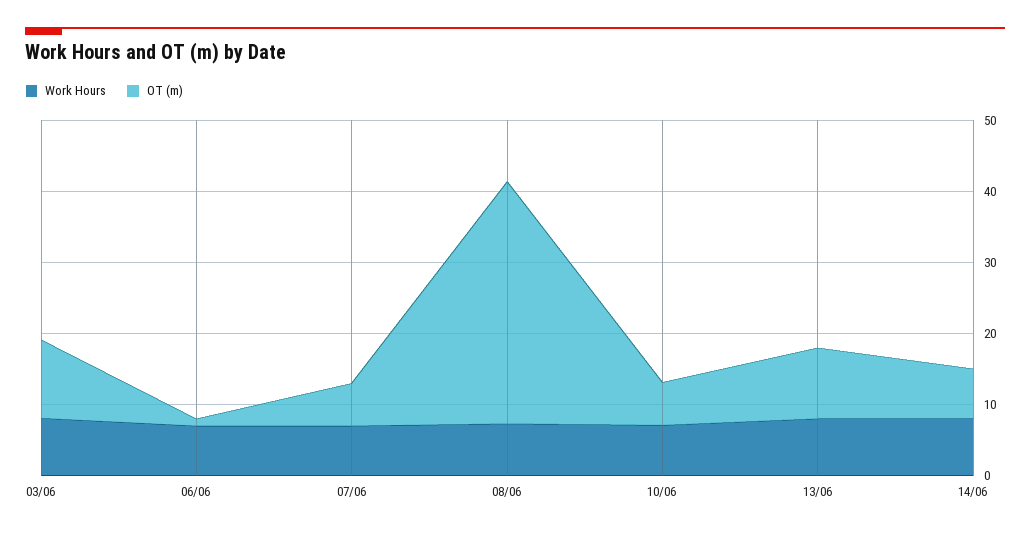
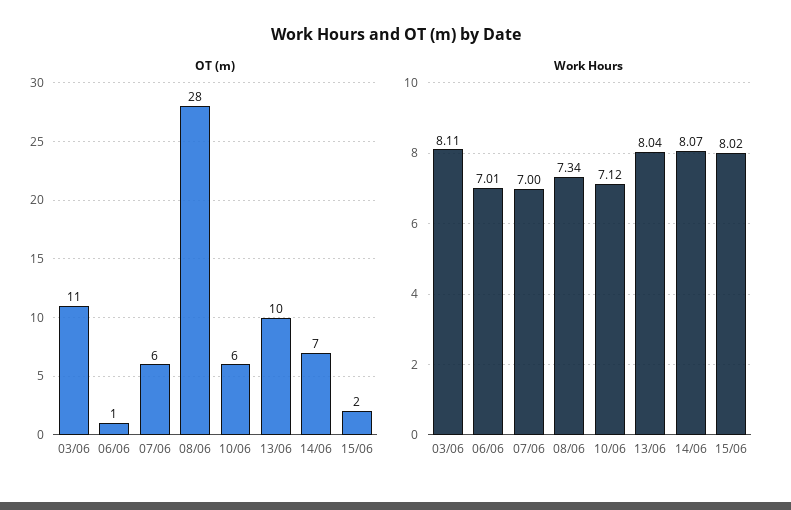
OT (m), 08/06: 34 -> 28
OT (m), 15/06: none -> 2
Work Hours, 15/06: none -> 8.02

